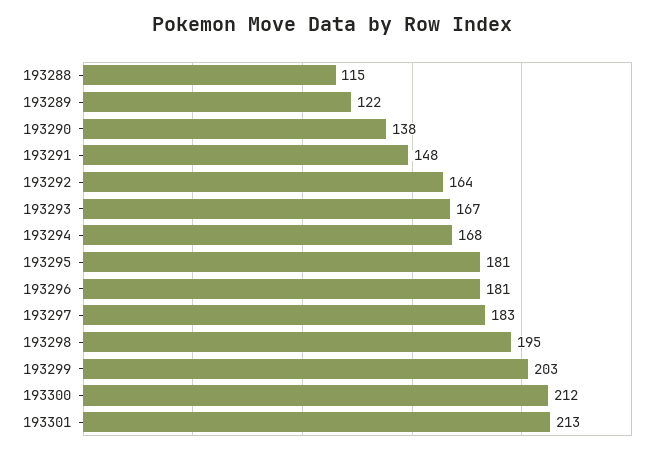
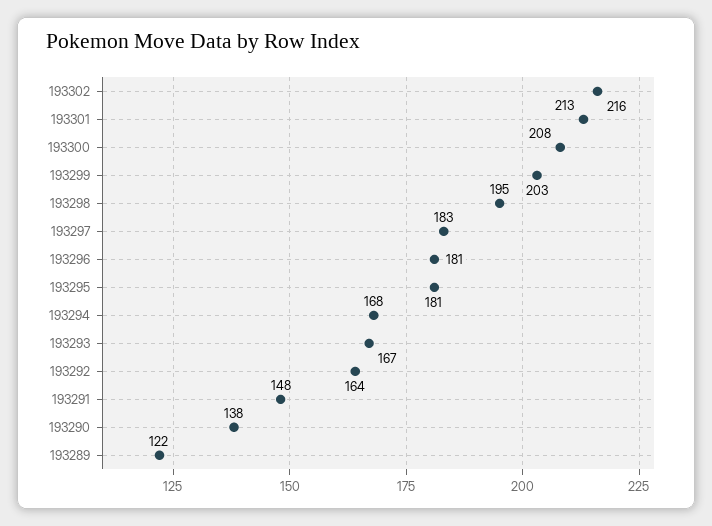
193288: 115 -> none
193300: 212 -> 208
193302: none -> 216

